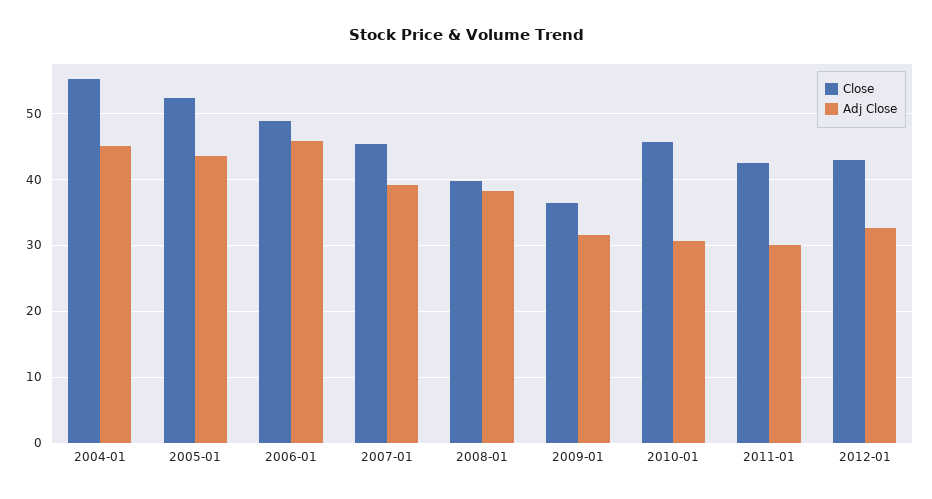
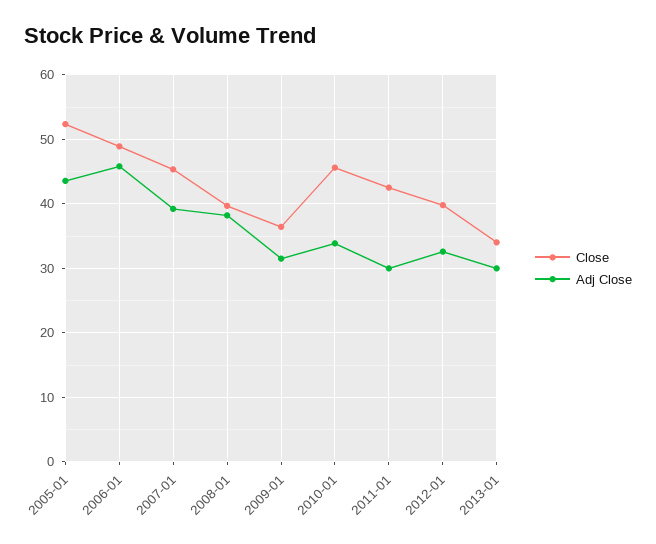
Close, 2004-01: 55 -> none
Adj Close, 2004-01: 45 -> none
Adj Close, 2010-01: 31 -> 34
Close, 2012-01: 43 -> 40
Close, 2013-01: none -> 34
Adj Close, 2013-01: none -> 30

